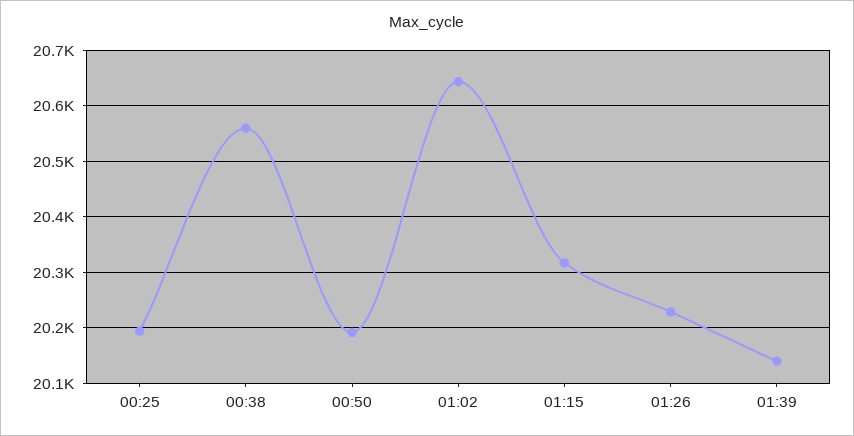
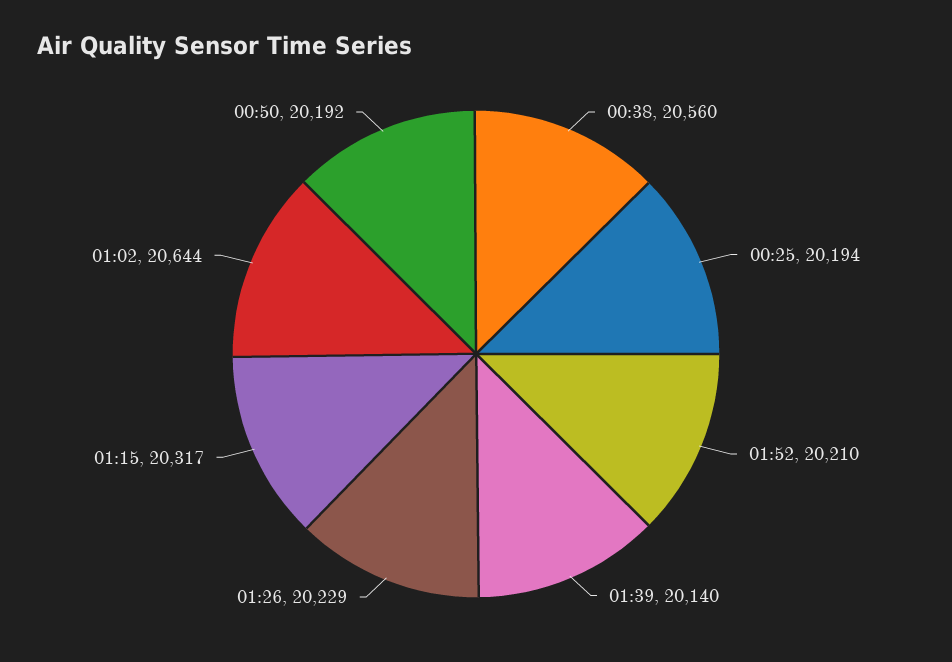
01:52: none -> 20210

